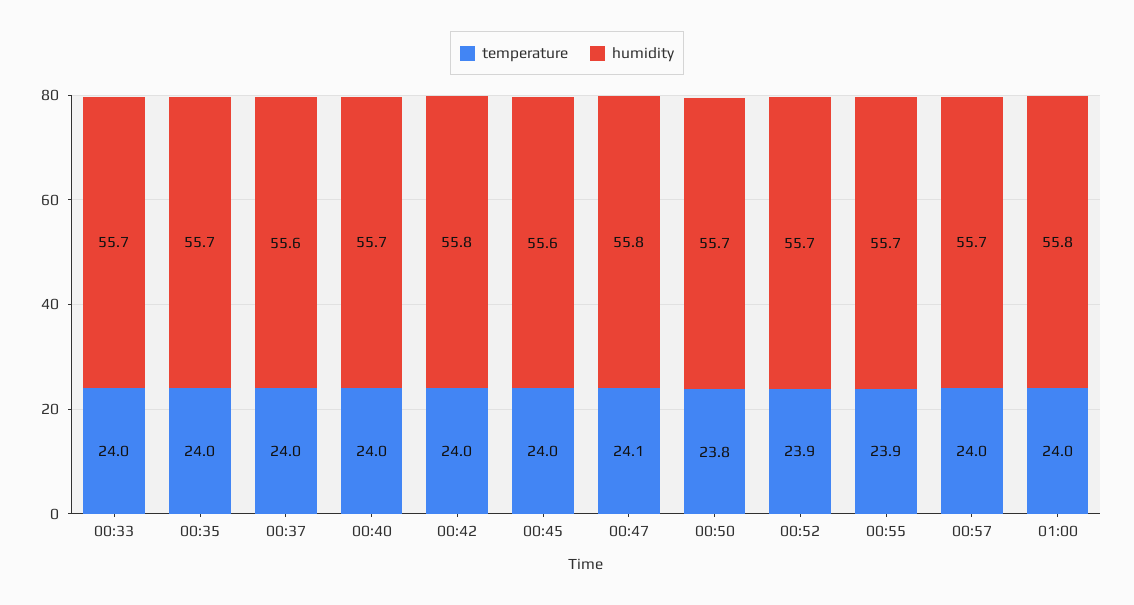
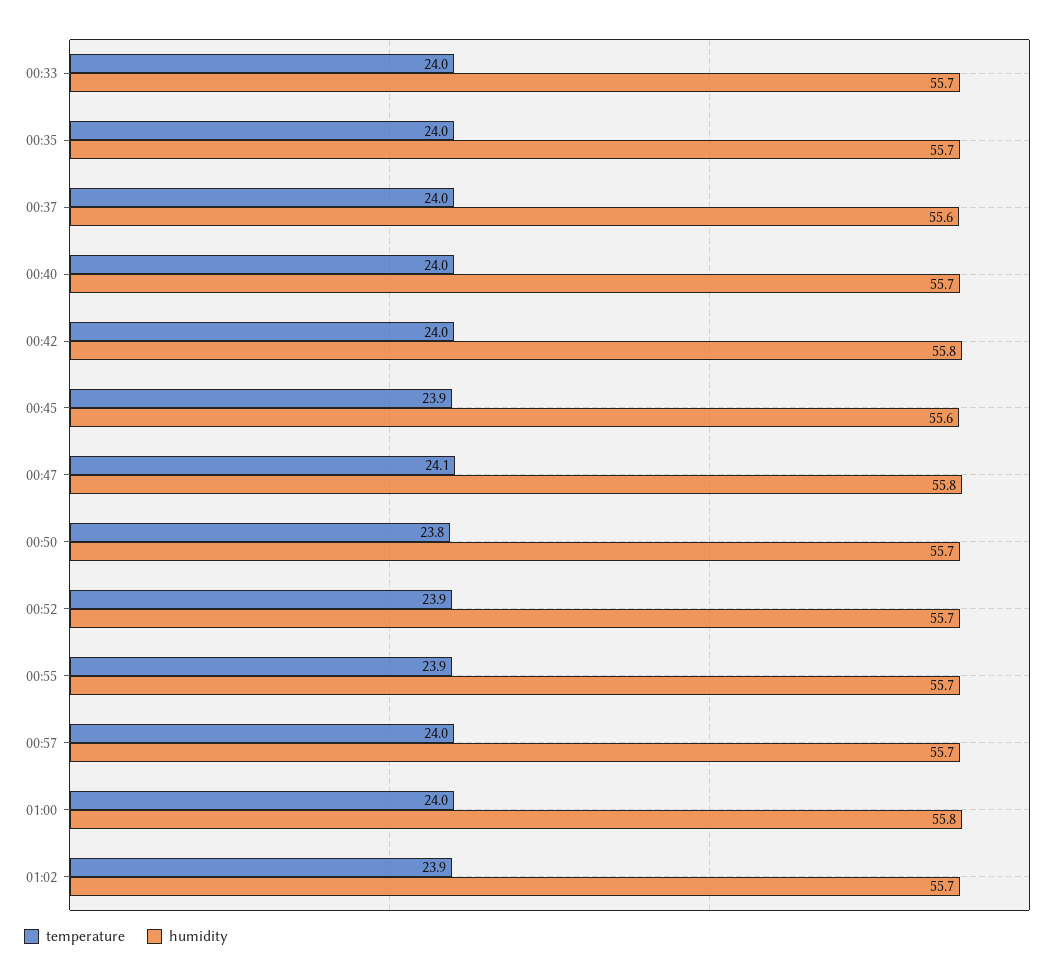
temperature, 00:45: 24 -> 23.9
temperature, 01:02: none -> 23.9
humidity, 01:02: none -> 55.7

